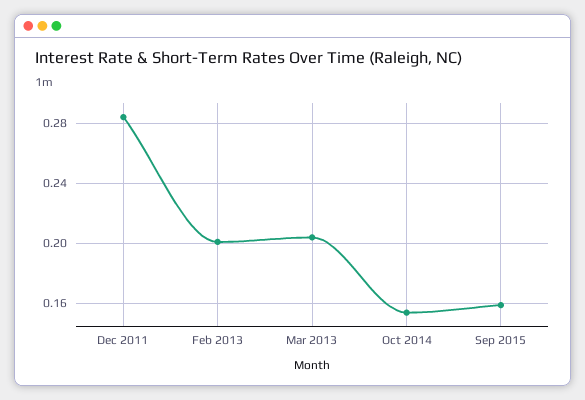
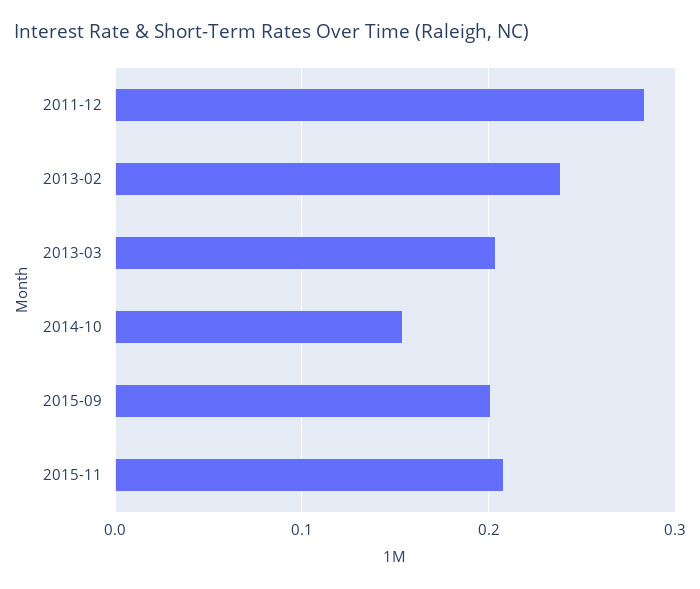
Feb 2013: 0.2 -> 0.24
Sep 2015: 0.16 -> 0.2
2015-11: none -> 0.21

